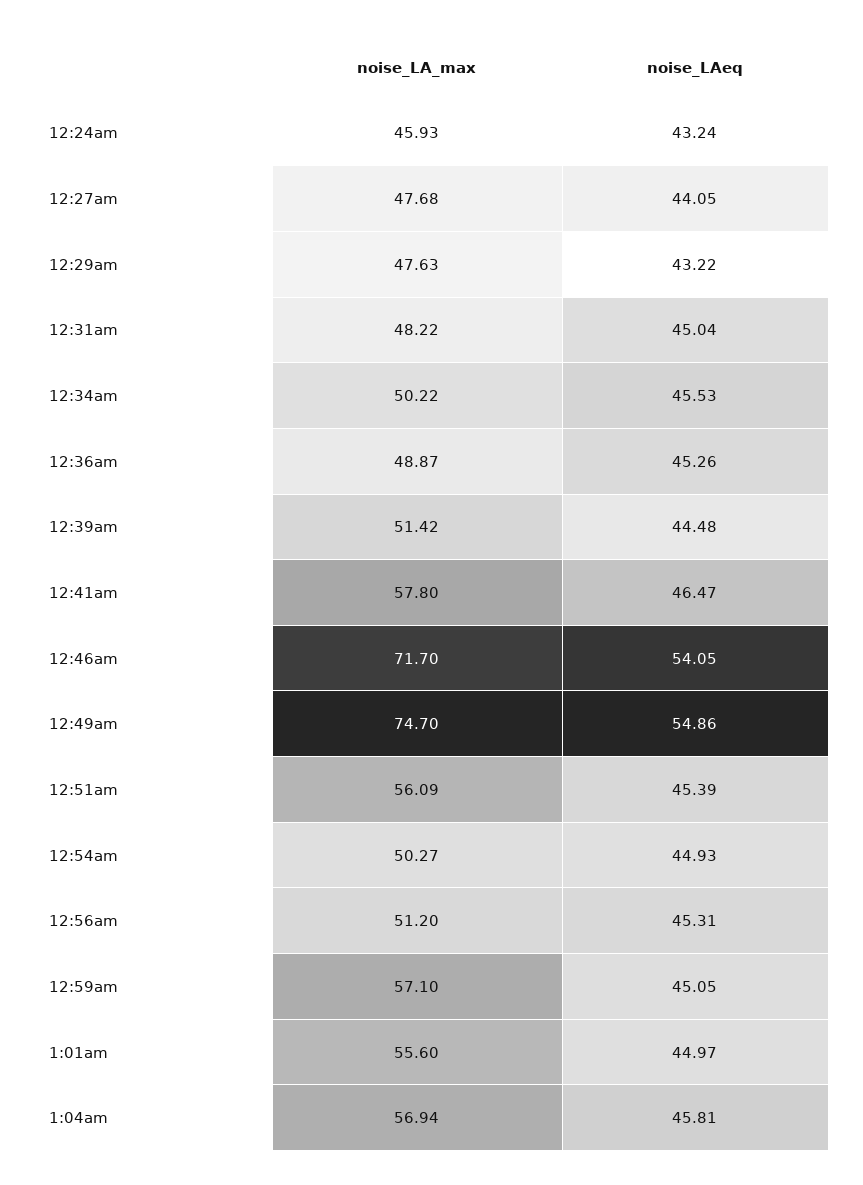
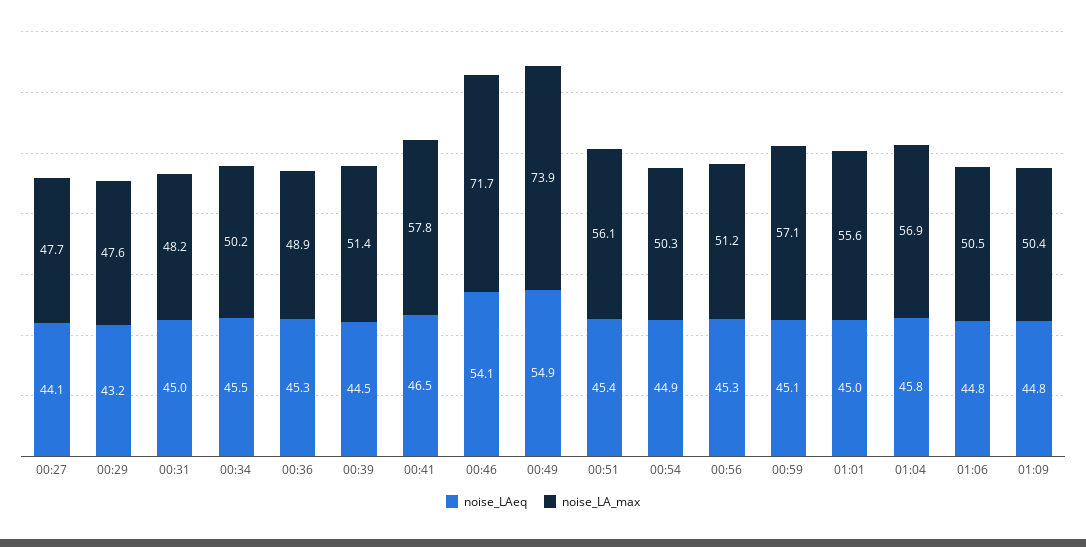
noise_LA_max, 12:24am: 45.93 -> none
noise_LAeq, 12:24am: 43.24 -> none
noise_LA_max, 12:49am: 74.7 -> 73.9
noise_LAeq, 01:06: none -> 44.8
noise_LA_max, 01:06: none -> 50.5
noise_LAeq, 01:09: none -> 44.8
noise_LA_max, 01:09: none -> 50.4

